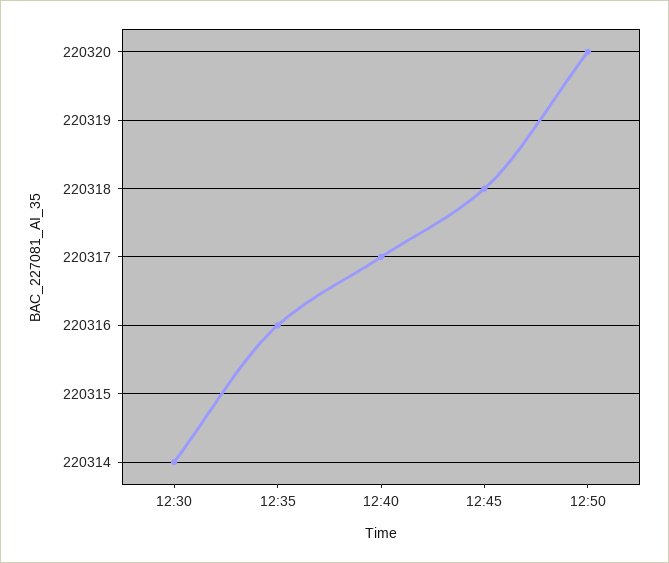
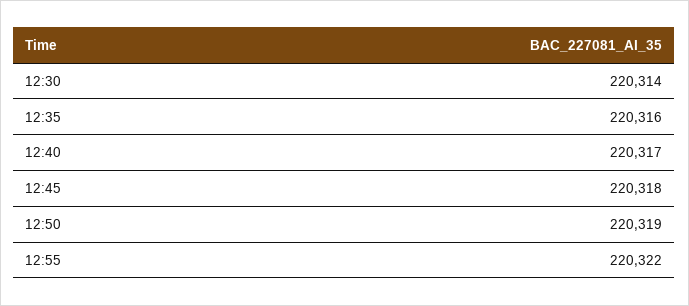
12:50: 220320 -> 220319
12:55: none -> 220322

